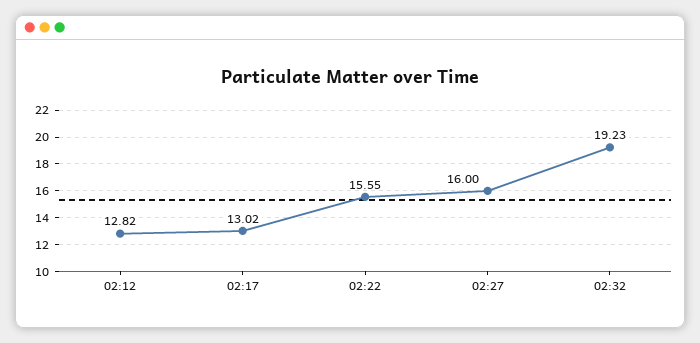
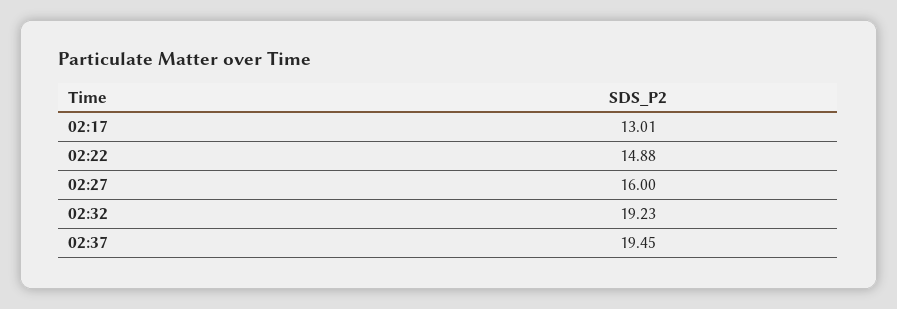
02:12: 12.82 -> none
02:17: 13.02 -> 13.01
02:22: 15.55 -> 14.88
02:37: none -> 19.45

